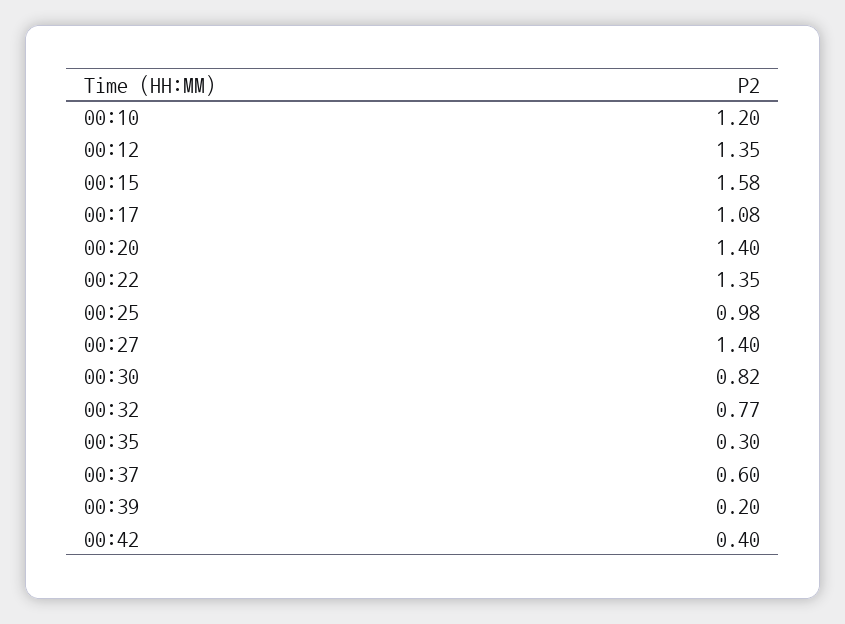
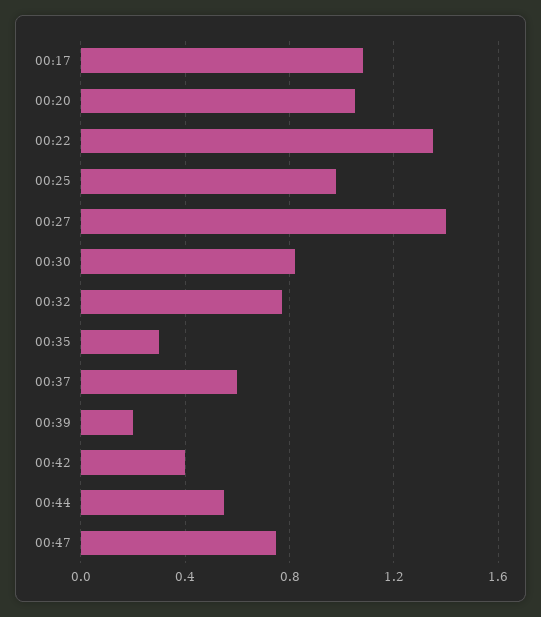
00:10: 1.2 -> none
00:12: 1.35 -> none
00:15: 1.58 -> none
00:20: 1.4 -> 1.05
00:44: none -> 0.55
00:47: none -> 0.75

